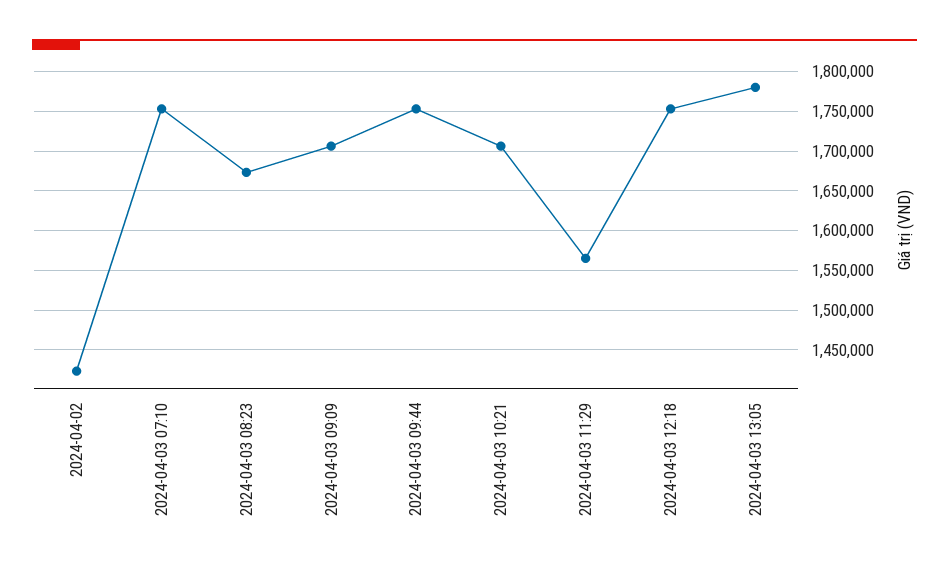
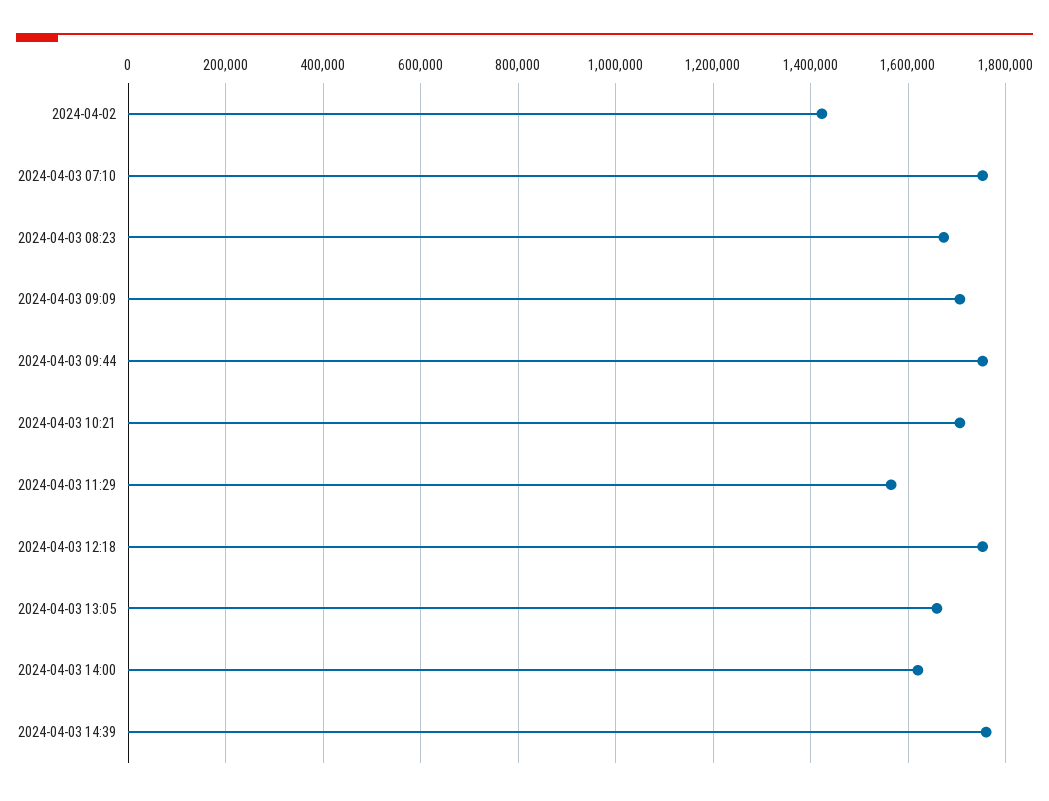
2024-04-03 13:05: 1780000 -> 1660000
2024-04-03 14:00: none -> 1620000
2024-04-03 14:39: none -> 1760000

